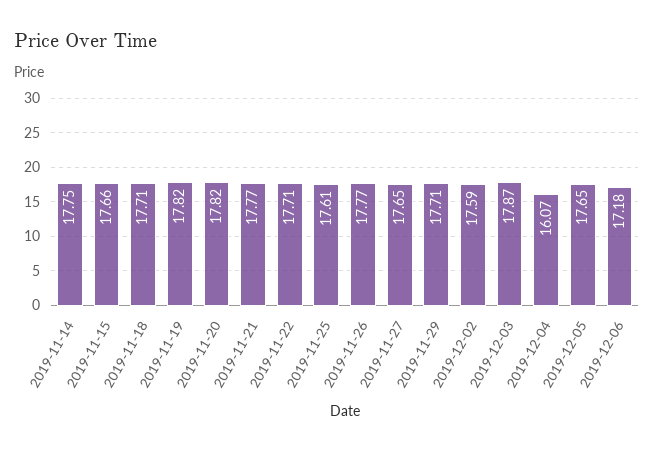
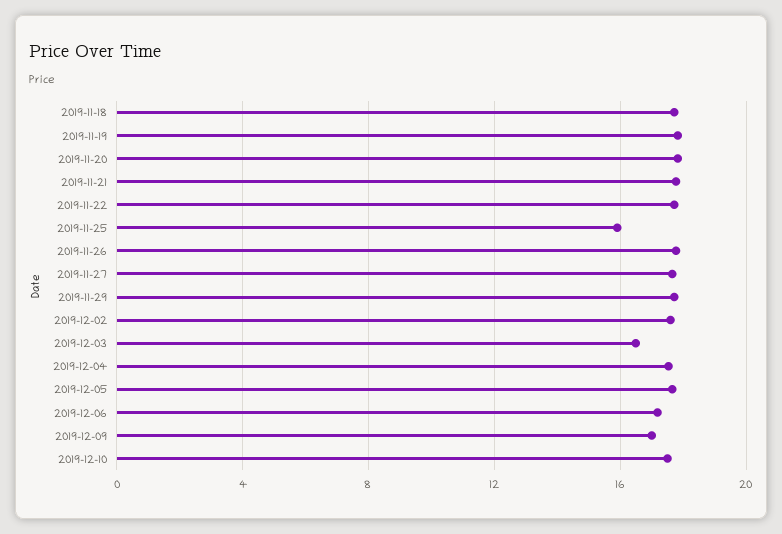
2019-11-14: 17.75 -> none
2019-11-15: 17.66 -> none
2019-11-25: 17.61 -> 16
2019-12-03: 17.87 -> 16.5
2019-12-04: 16.07 -> 17.5
2019-12-09: none -> 17
2019-12-10: none -> 17.5

